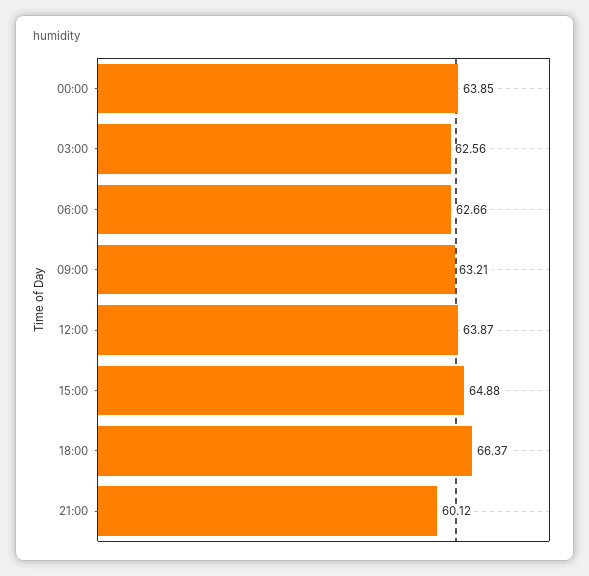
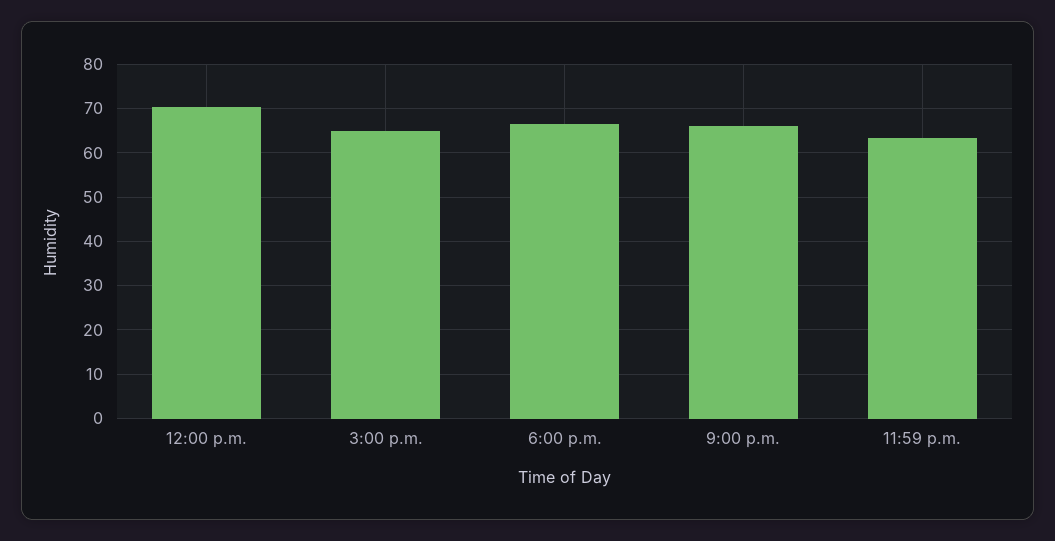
00:00: 63.85 -> none
03:00: 62.56 -> none
06:00: 62.66 -> none
09:00: 63.21 -> none
12:00: 63.87 -> 70
21:00: 60.12 -> 66
11:59 p.m.: none -> 64

